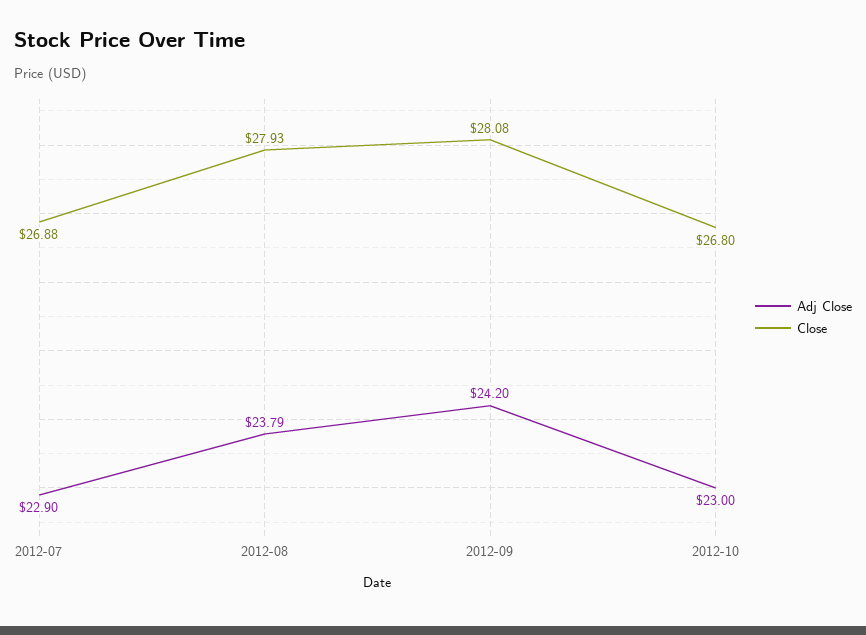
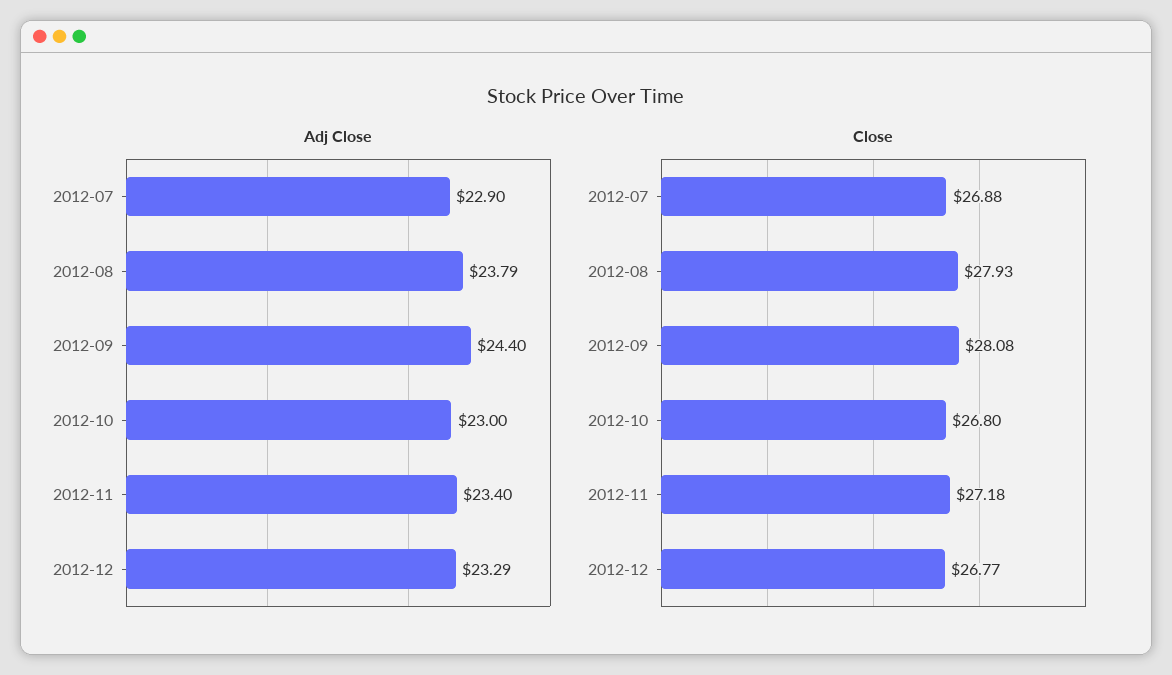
Adj Close, 2012-09: 24.2 -> 24.4
Adj Close, 2012-11: none -> 23.4
Adj Close, 2012-12: none -> 23.29
Close, 2012-11: none -> 27.18
Close, 2012-12: none -> 26.77

